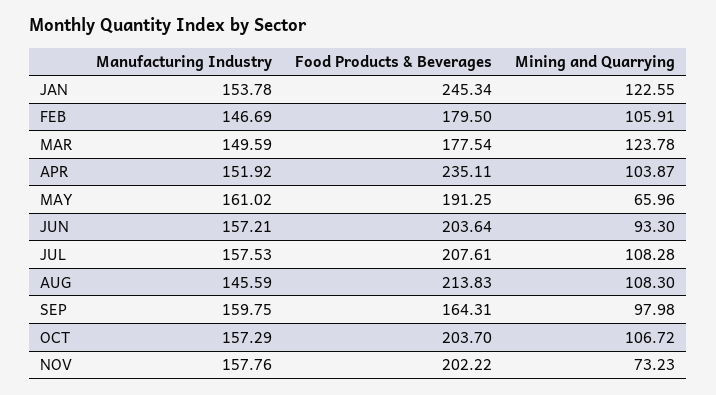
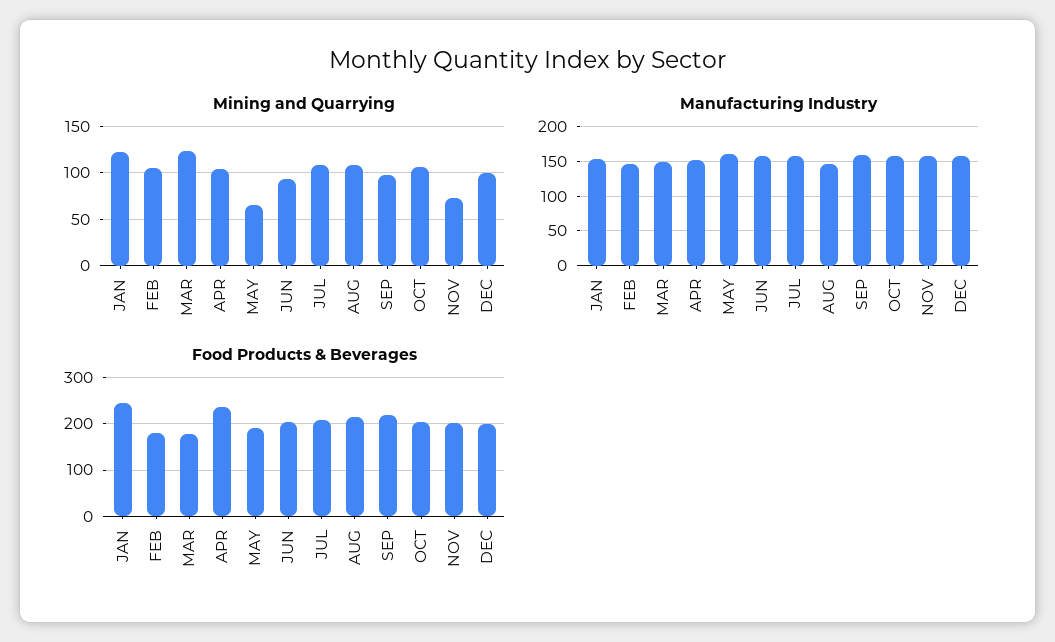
Food Products & Beverages, SEP: 164.31 -> 220
Mining and Quarrying, DEC: none -> 100
Manufacturing Industry, DEC: none -> 160
Food Products & Beverages, DEC: none -> 200

